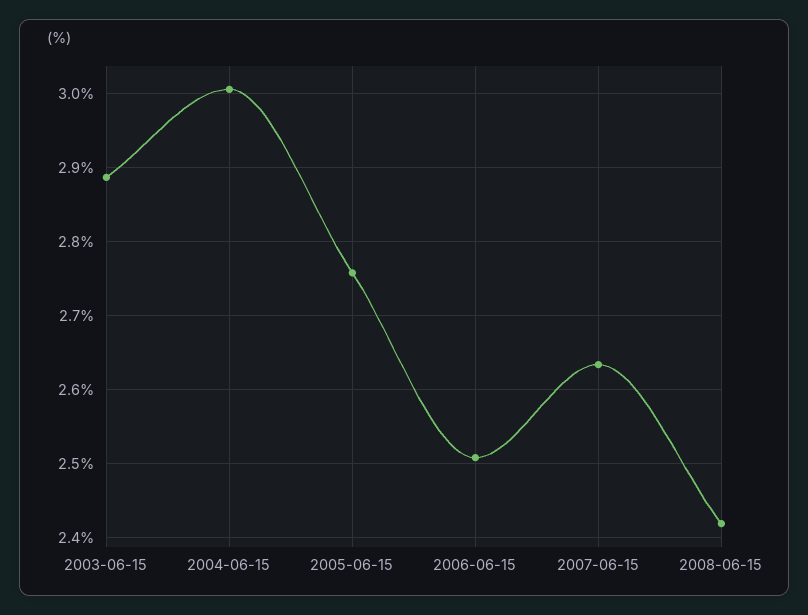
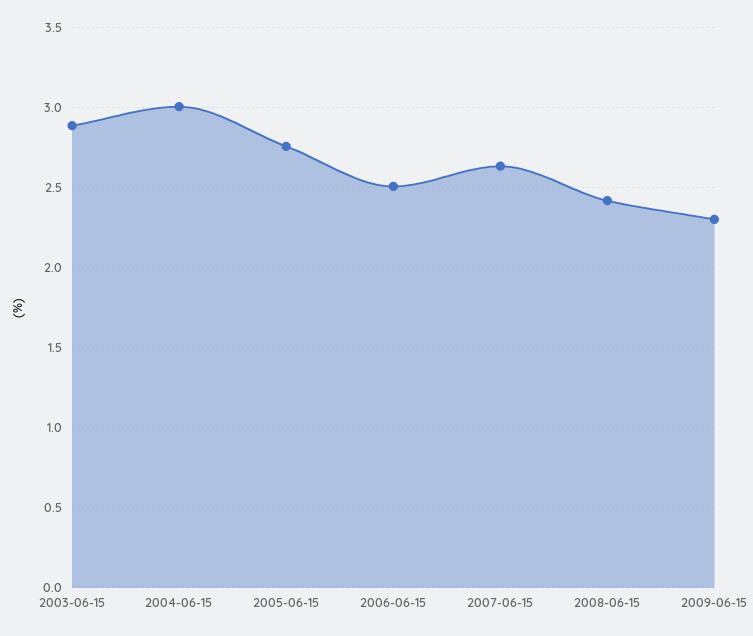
2009-06-15: none -> 2.3

